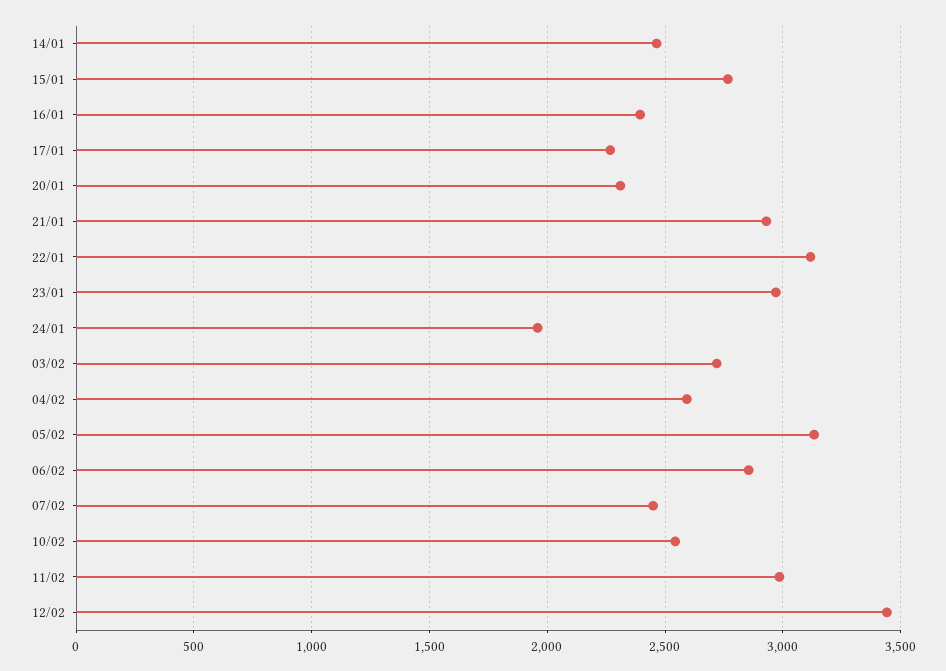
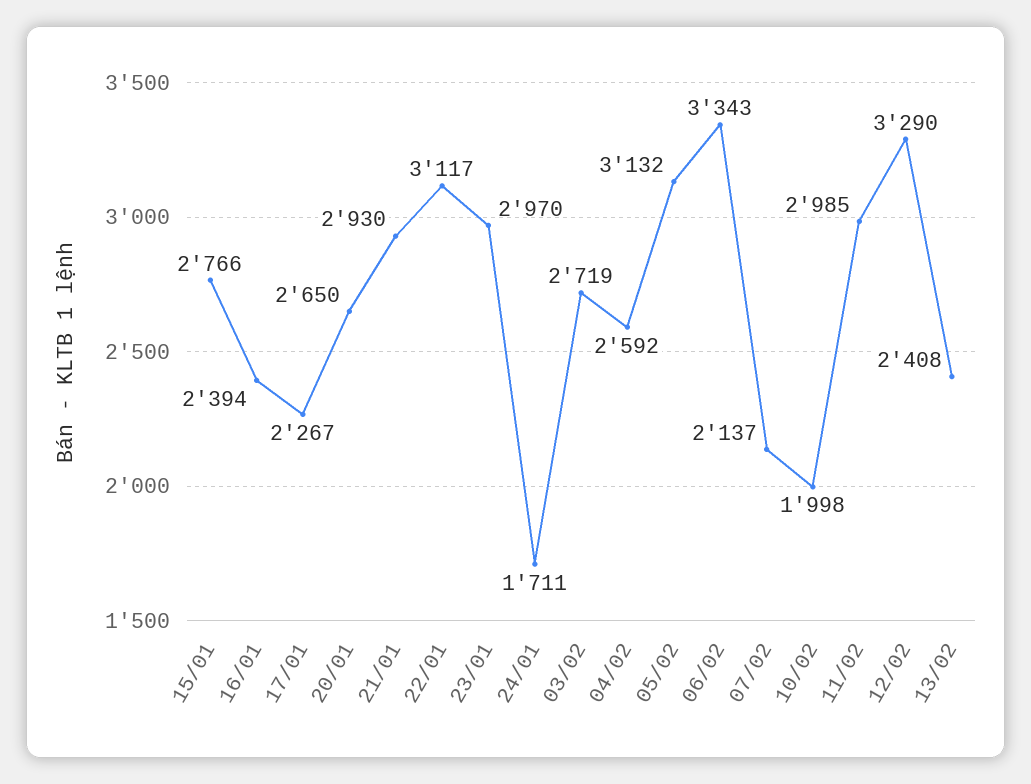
14/01: 2450 -> none
20/01: 2300 -> 2650
24/01: 1950 -> 1711
06/02: 2850 -> 3343
07/02: 2450 -> 2137
10/02: 2550 -> 1998
12/02: 3450 -> 3290
13/02: none -> 2408

